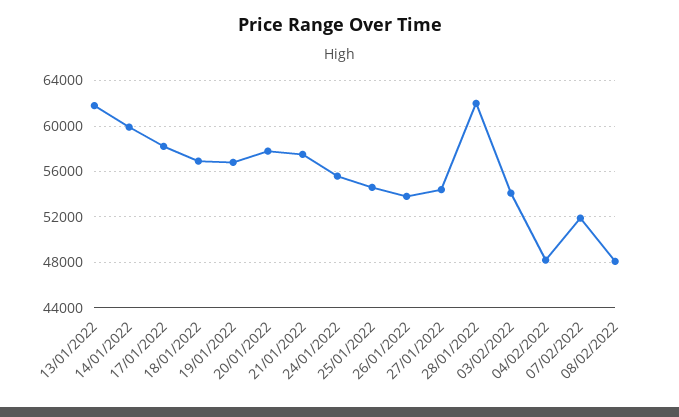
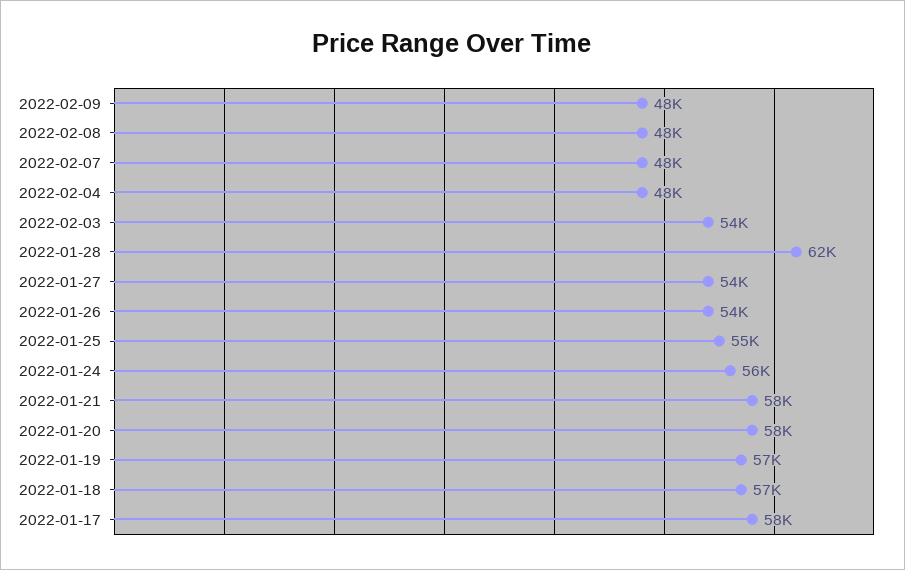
13/01/2022: 62000 -> none
14/01/2022: 60000 -> none
07/02/2022: 52000 -> 48000
2022-02-09: none -> 48000

